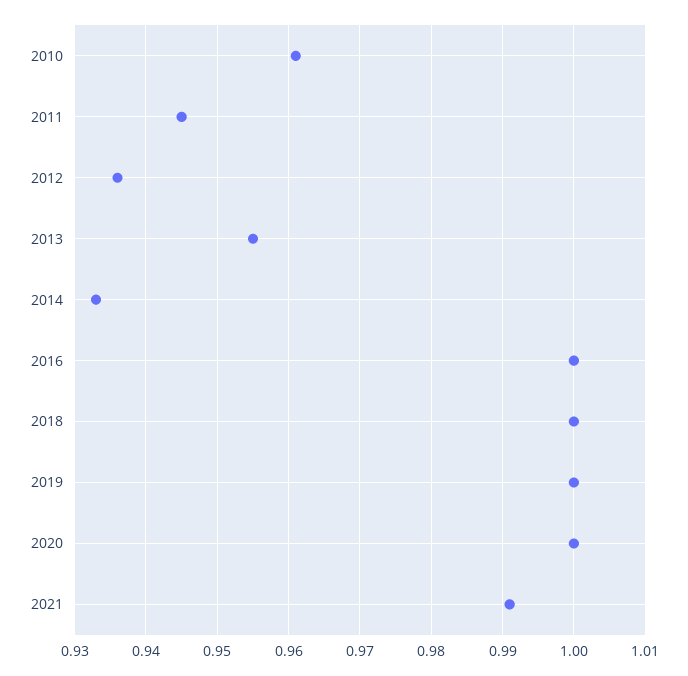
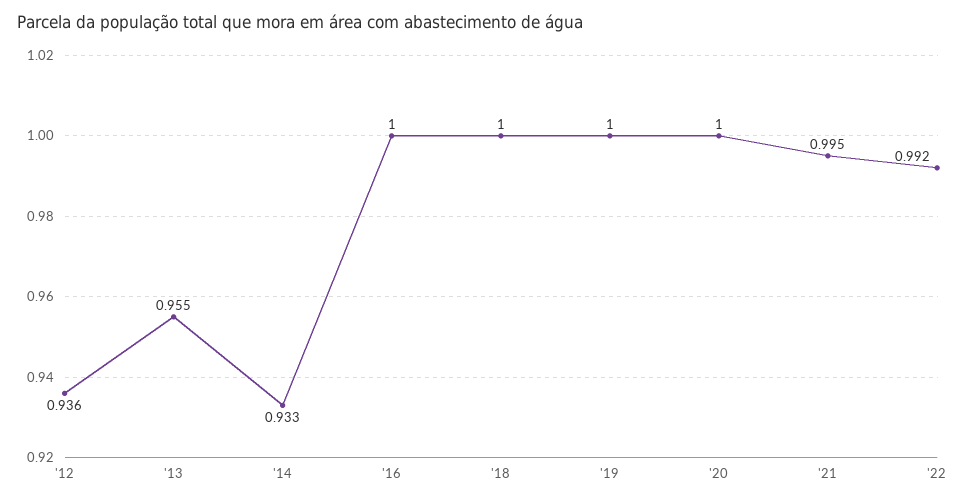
2010: 0.961 -> none
2011: 0.945 -> none
2021: 0.991 -> 0.995
'22: none -> 0.992

